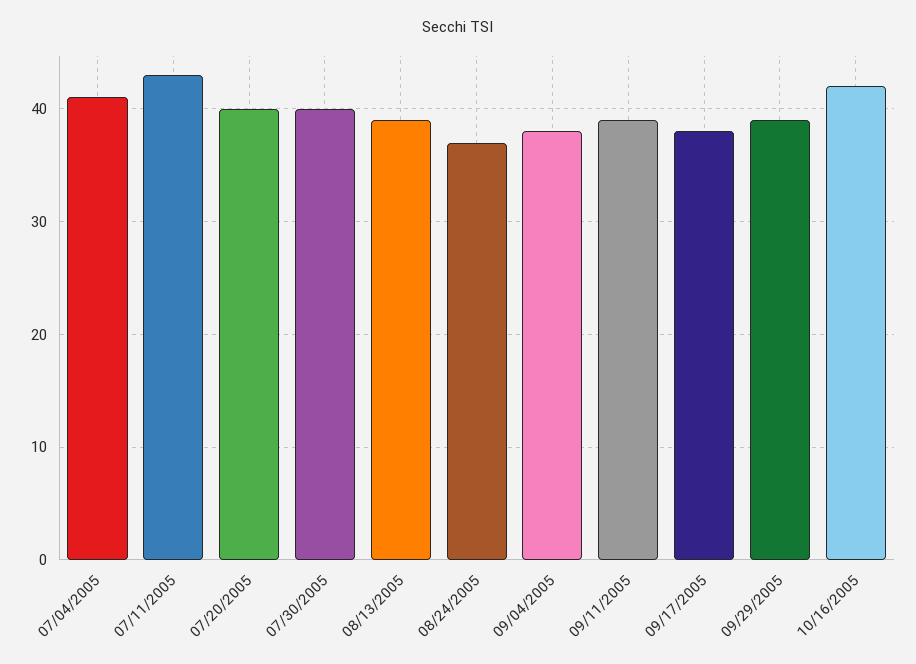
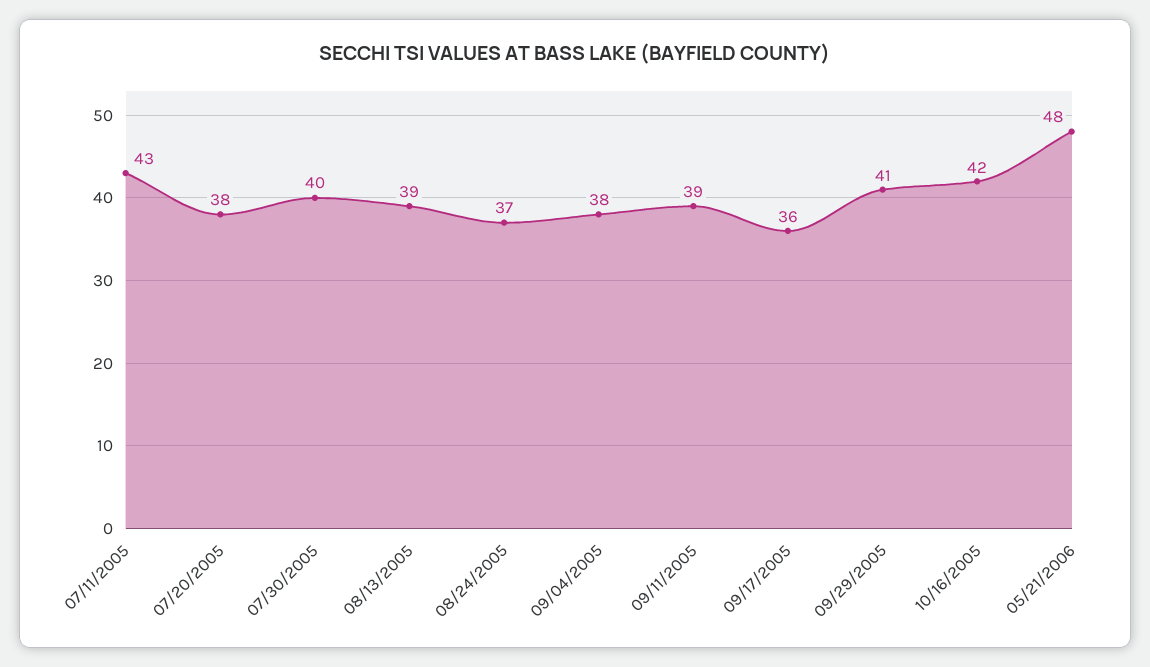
07/04/2005: 41 -> none
07/20/2005: 40 -> 38
09/17/2005: 38 -> 36
09/29/2005: 39 -> 41
05/21/2006: none -> 48

